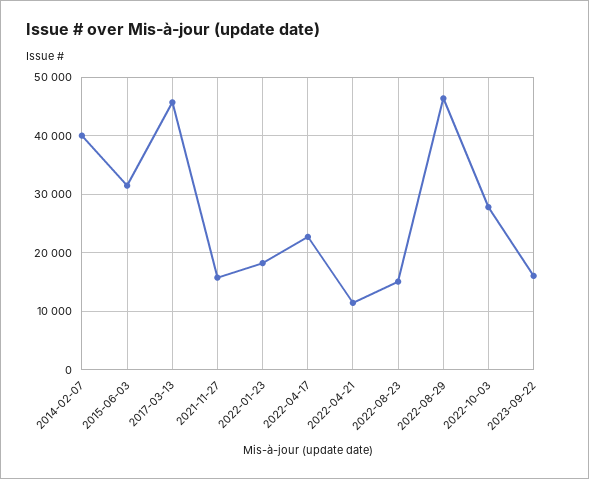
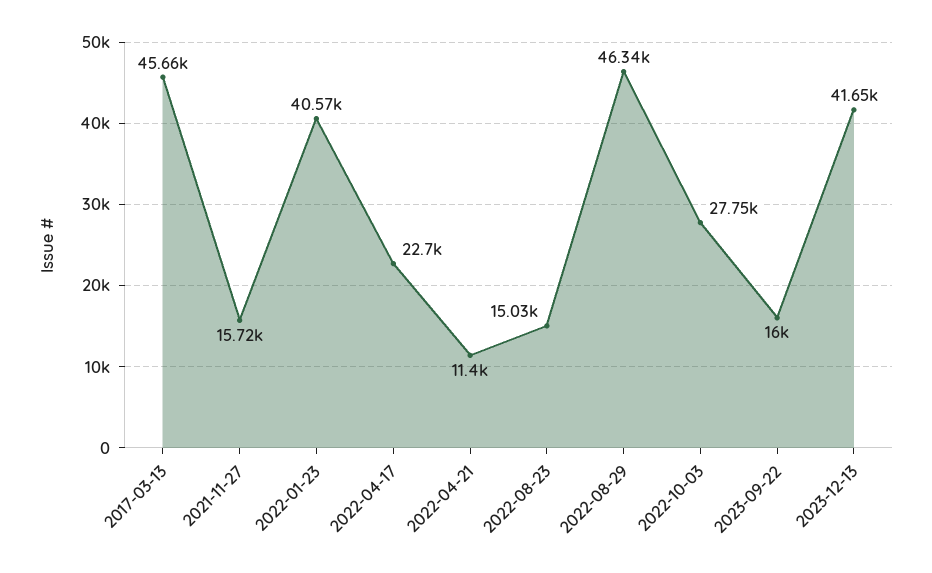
2014-02-07: 40000 -> none
2015-06-03: 32000 -> none
2022-01-23: 18000 -> 40570
2023-12-13: none -> 41650

